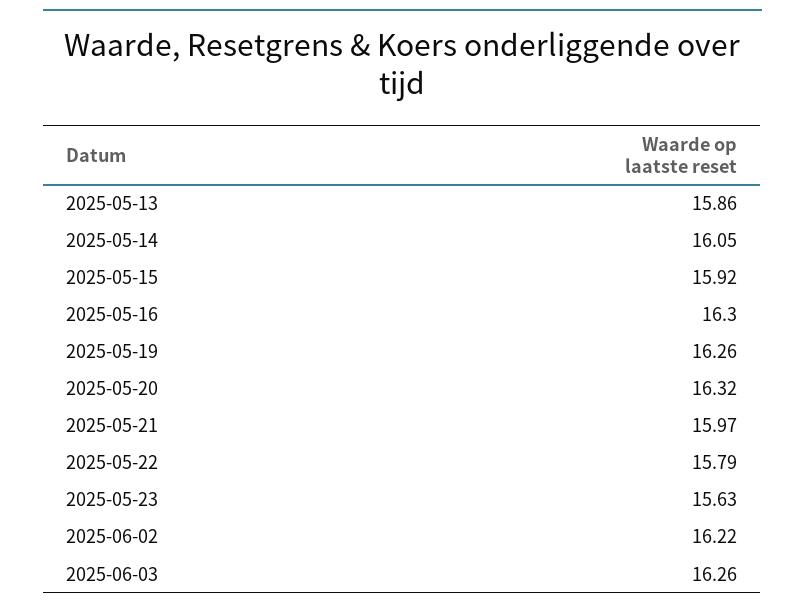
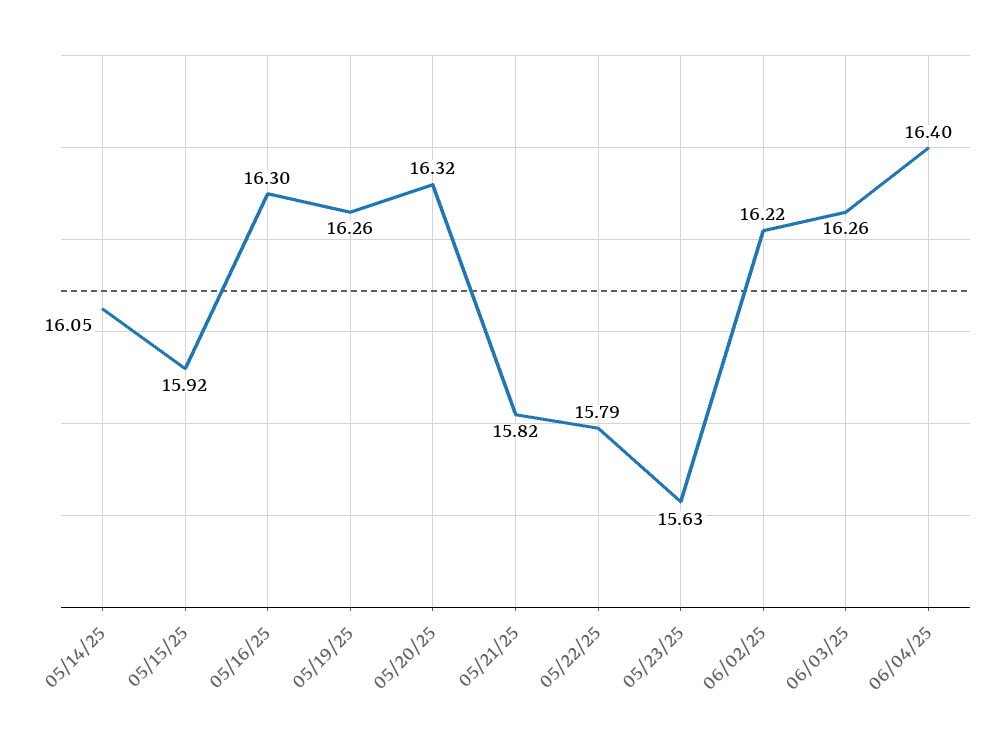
2025-05-13: 15.86 -> none
2025-05-21: 15.97 -> 15.82
06/04/25: none -> 16.4

